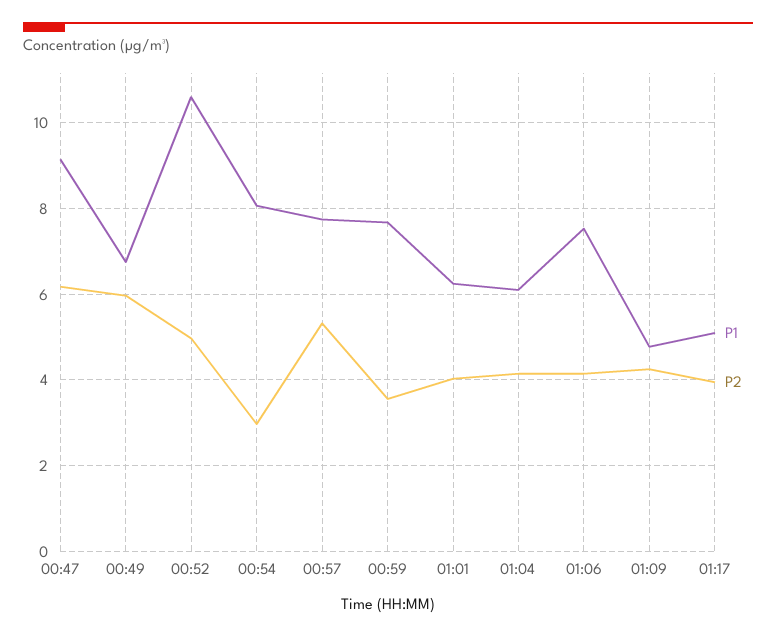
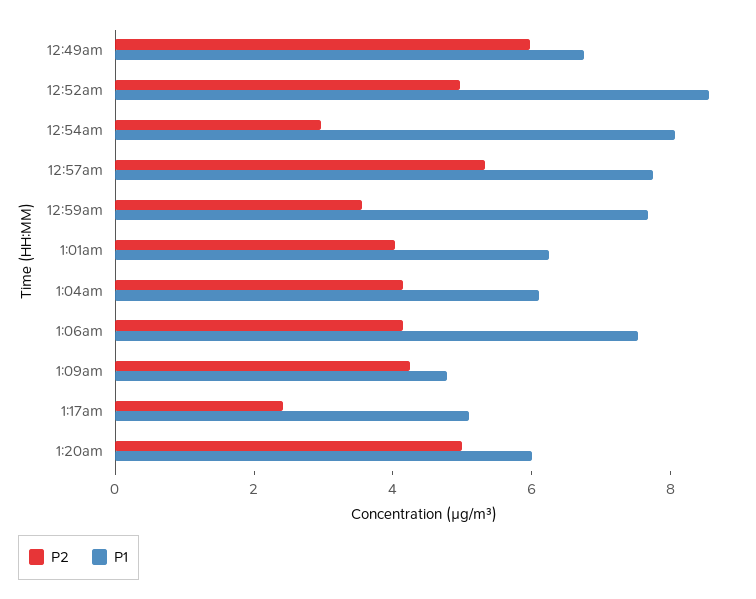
P1, 00:47: 9.2 -> none
P2, 00:47: 6.2 -> none
P1, 00:52: 10.6 -> 8.5
P2, 01:17: 4 -> 2.5
P2, 1:20am: none -> 5
P1, 1:20am: none -> 6

